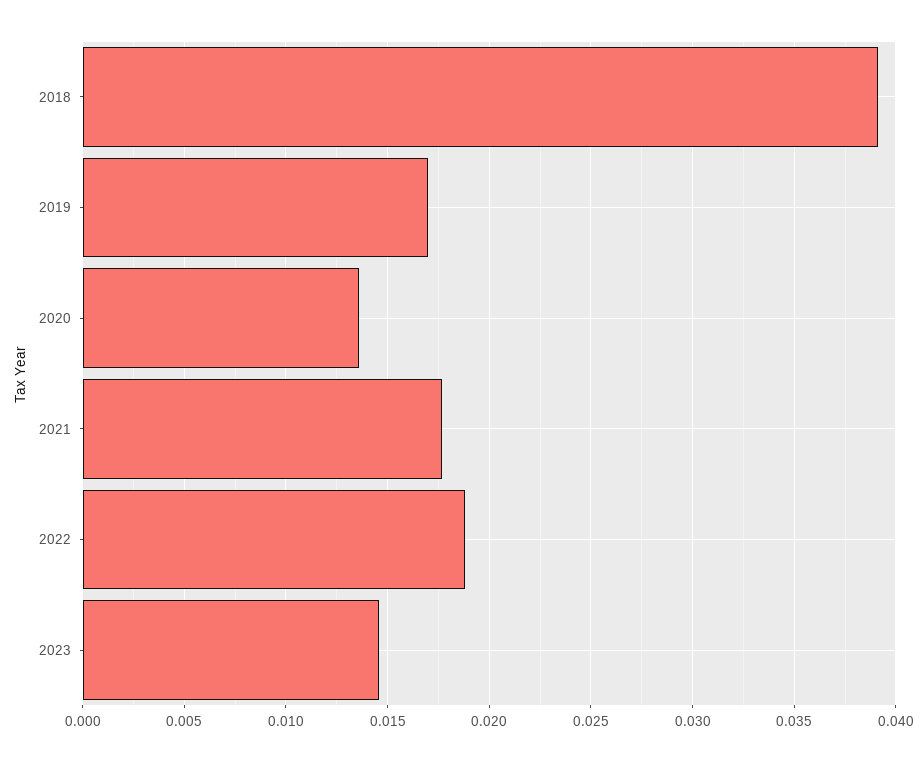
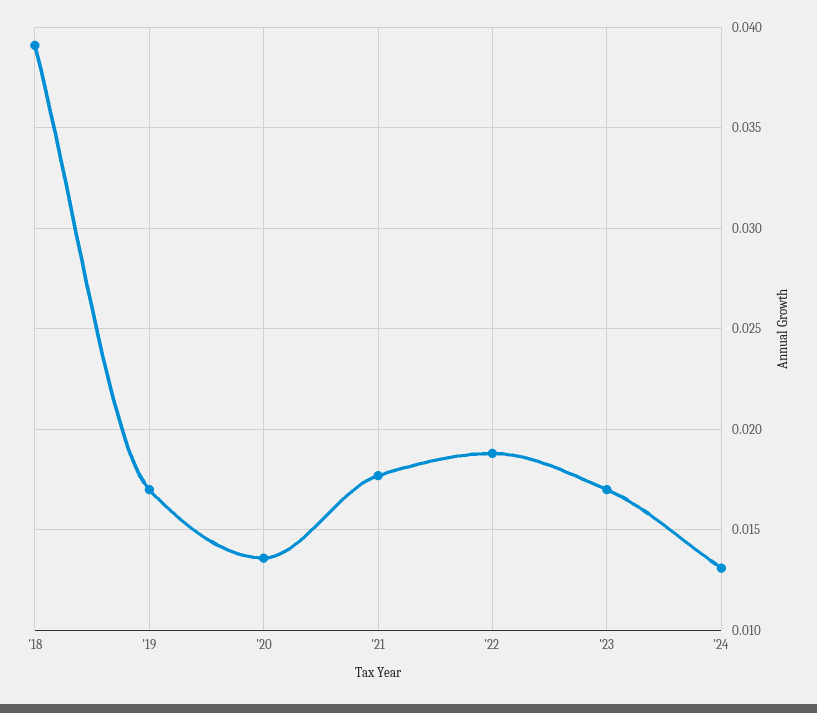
2023: 0.0145 -> 0.017
'24: none -> 0.013

